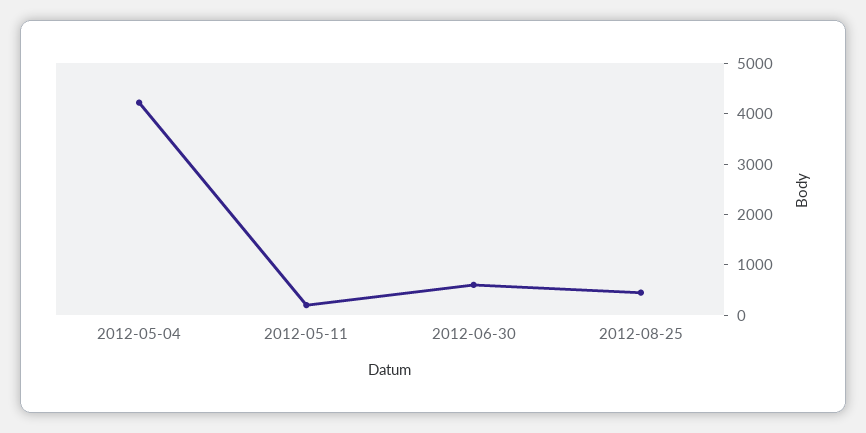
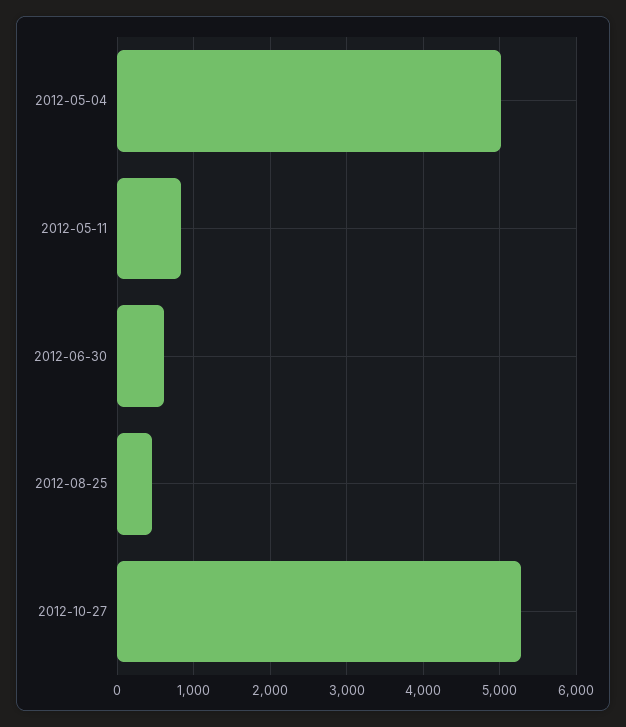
2012-05-04: 4200 -> 5000
2012-05-11: 200 -> 800
2012-10-27: none -> 5300

